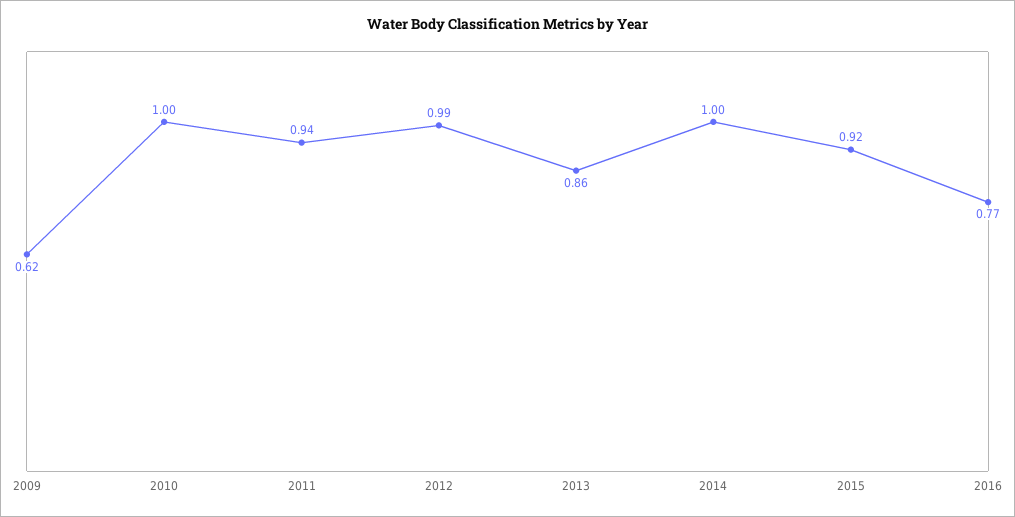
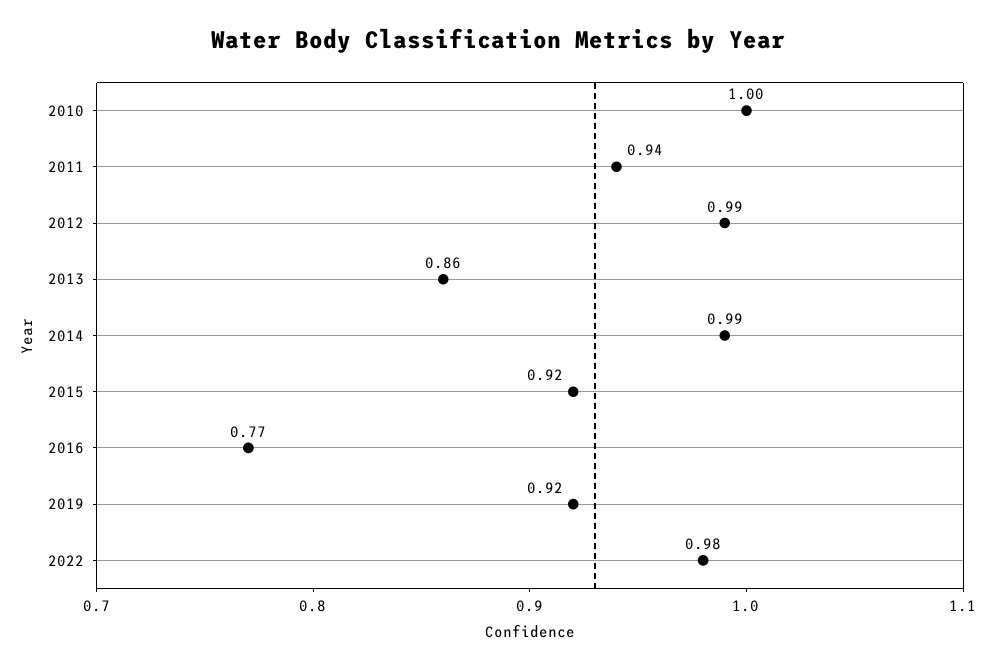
2009: 0.62 -> none
2014: 1 -> 0.99
2019: none -> 0.92
2022: none -> 0.98

